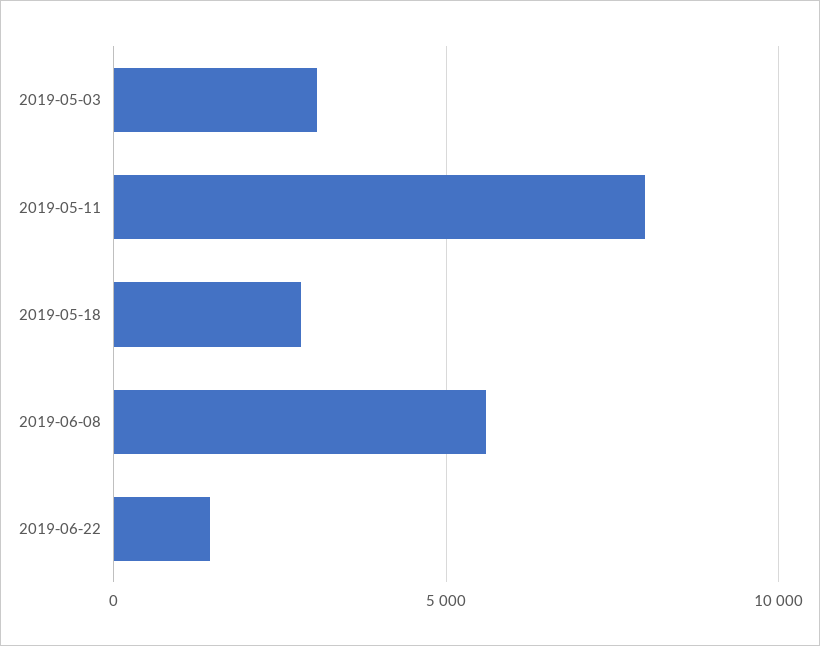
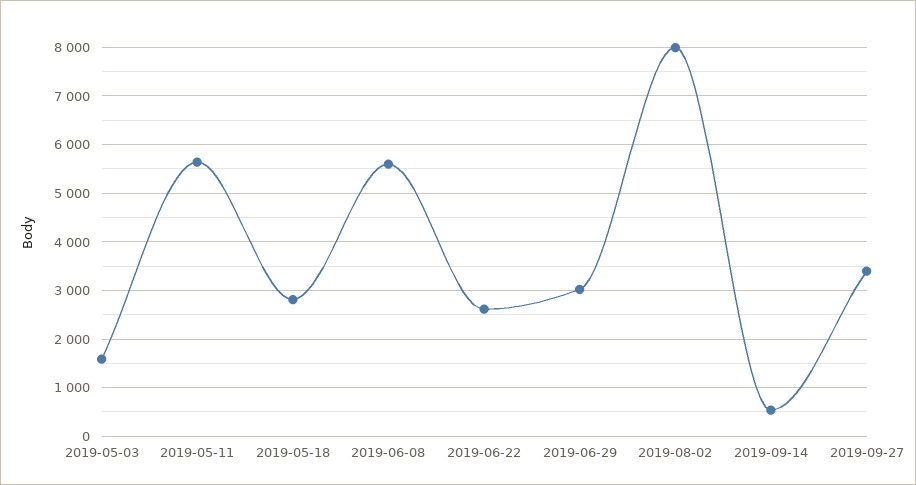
2019-05-03: 3000 -> 1600
2019-05-11: 8000 -> 5600
2019-06-22: 1500 -> 2600
2019-06-29: none -> 3000
2019-08-02: none -> 8000
2019-09-14: none -> 600
2019-09-27: none -> 3400

